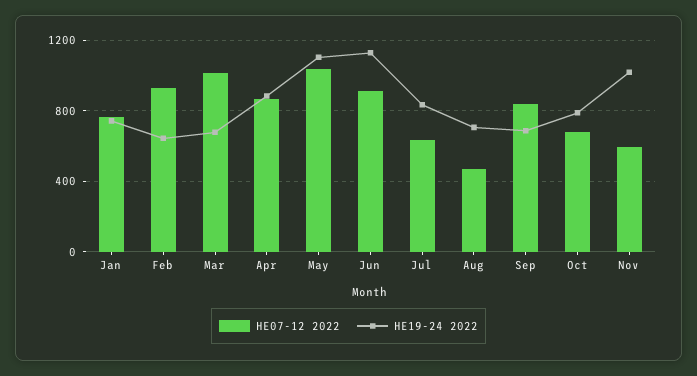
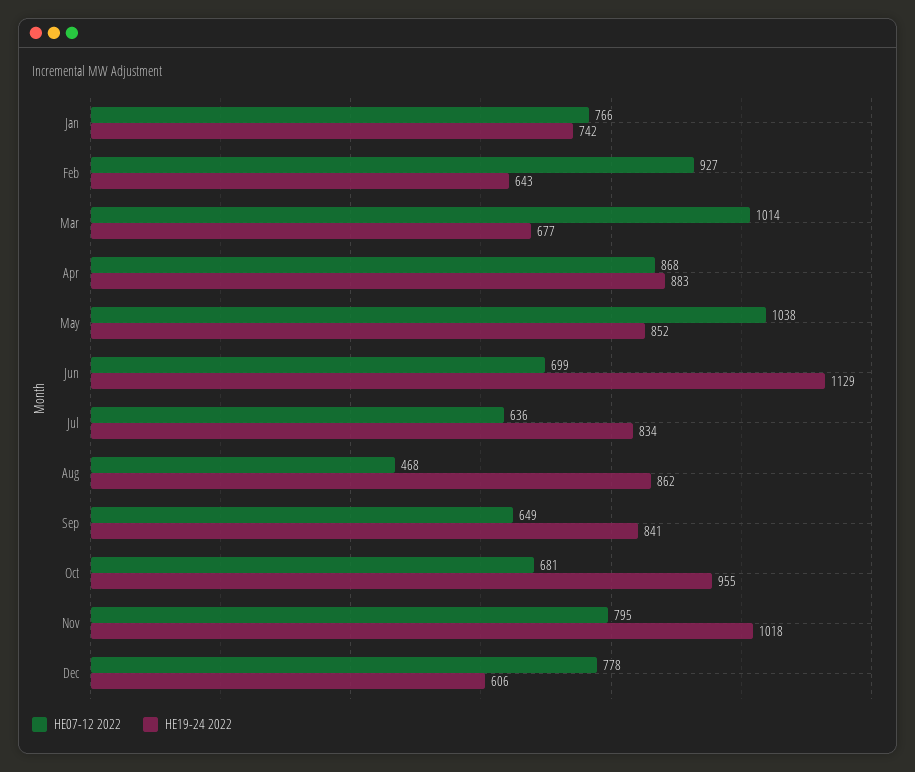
HE19-24 2022, May: 1100 -> 852
HE07-12 2022, Jun: 900 -> 699
HE19-24 2022, Aug: 700 -> 862
HE07-12 2022, Sep: 850 -> 649
HE19-24 2022, Sep: 700 -> 841
HE19-24 2022, Oct: 800 -> 955
HE07-12 2022, Nov: 600 -> 795
HE07-12 2022, Dec: none -> 778
HE19-24 2022, Dec: none -> 606

